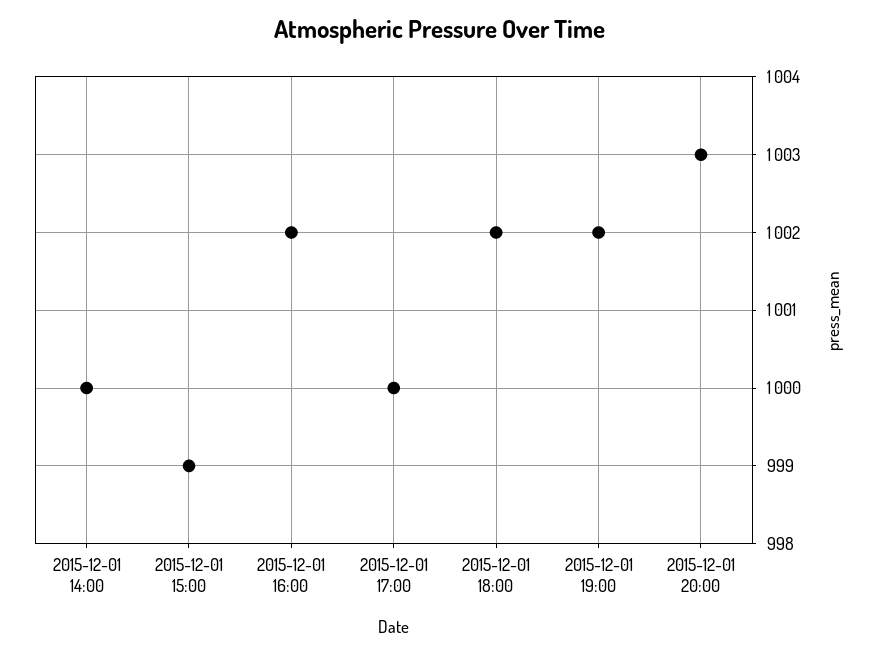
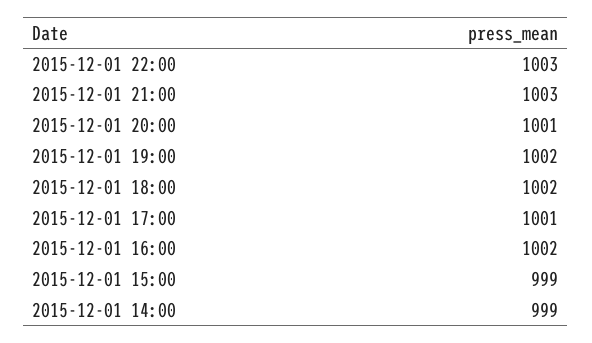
2015-12-01 14:00: 1000 -> 999
2015-12-01 17:00: 1000 -> 1001
2015-12-01 20:00: 1003 -> 1001
2015-12-01 22:00: none -> 1003
2015-12-01 21:00: none -> 1003

